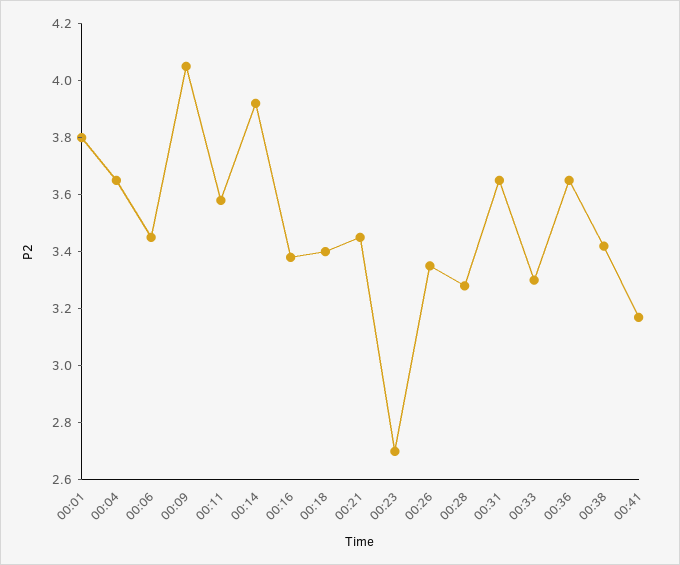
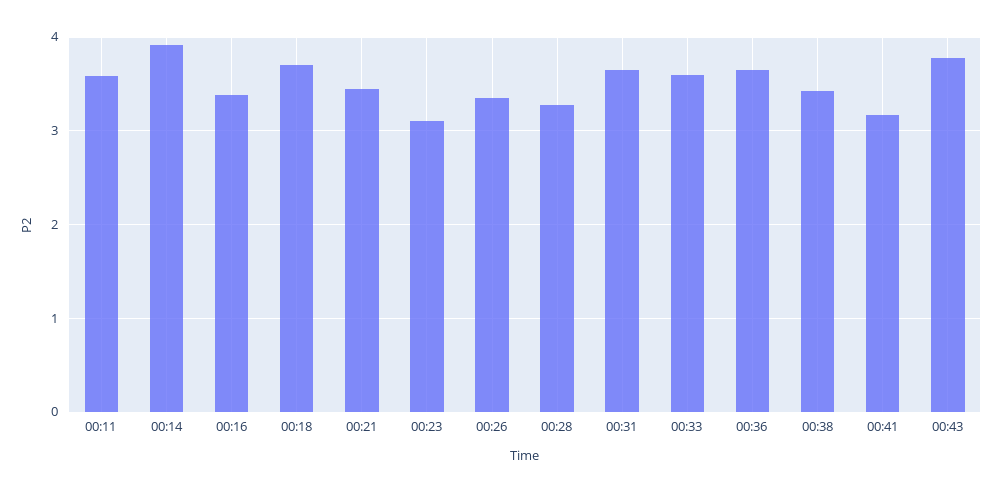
00:01: 3.8 -> none
00:04: 3.65 -> none
00:06: 3.45 -> none
00:09: 4.05 -> none
00:18: 3.4 -> 3.7
00:23: 2.7 -> 3.1
00:33: 3.3 -> 3.6
00:43: none -> 3.8

